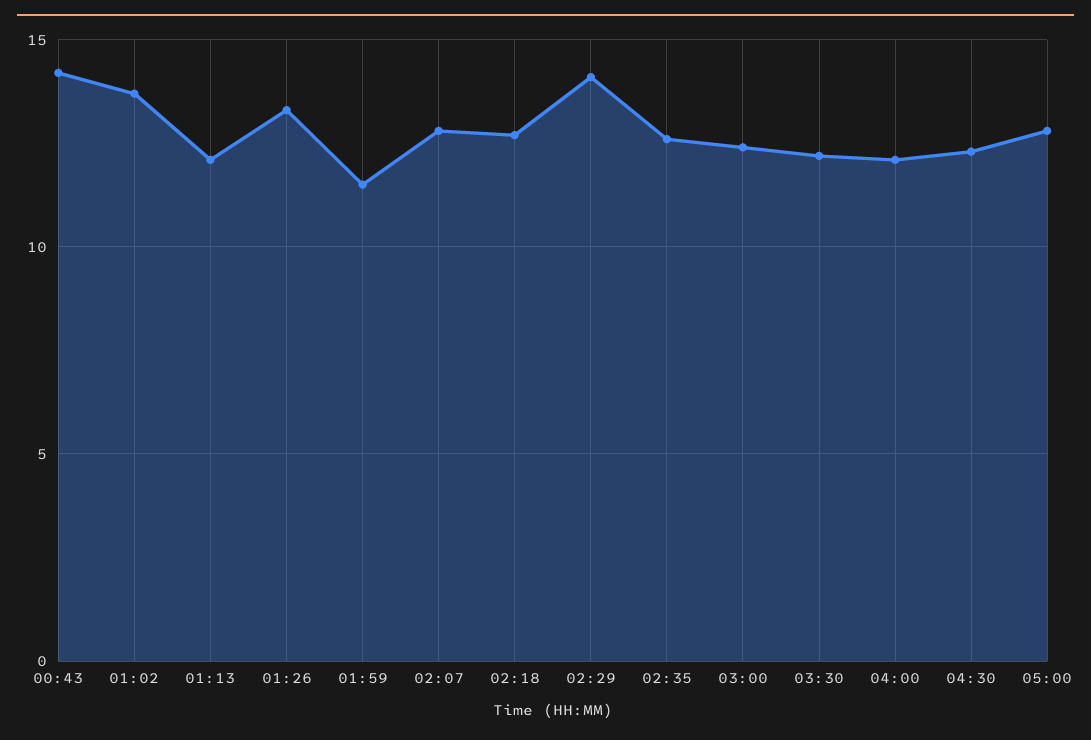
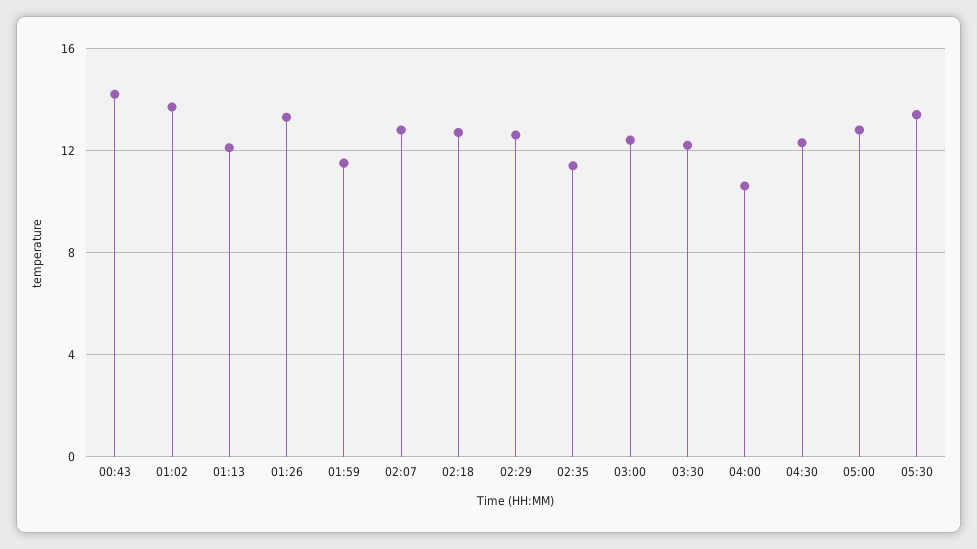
02:29: 14 -> 12.5
02:35: 12.5 -> 11.5
04:00: 12 -> 10.5
05:30: none -> 13.5

